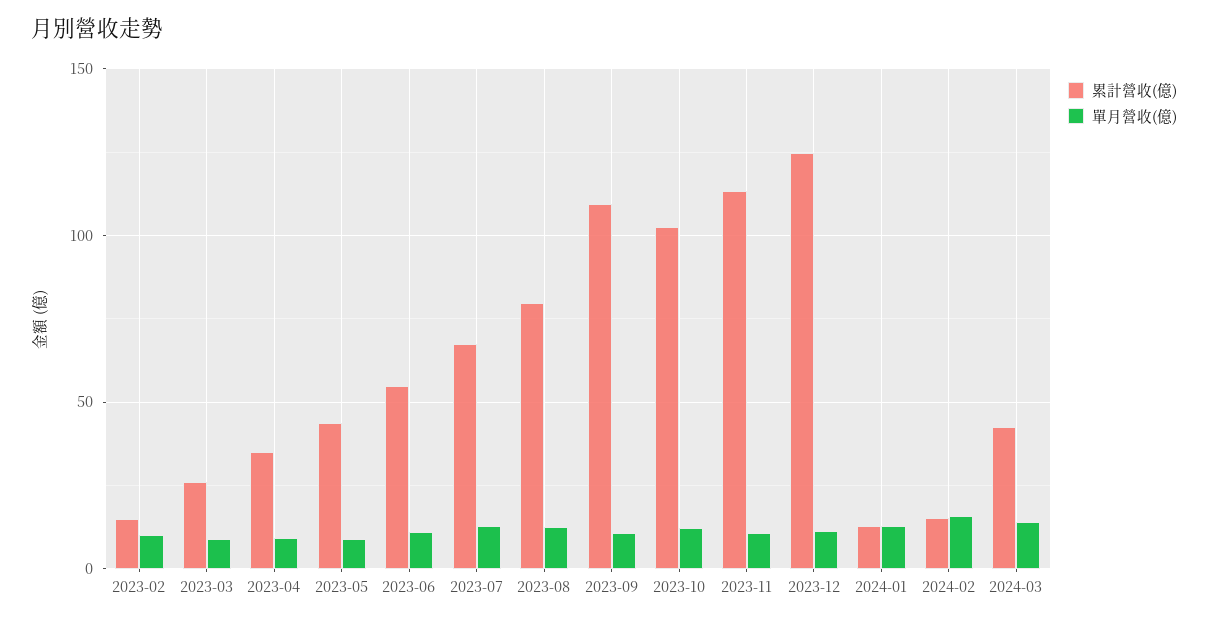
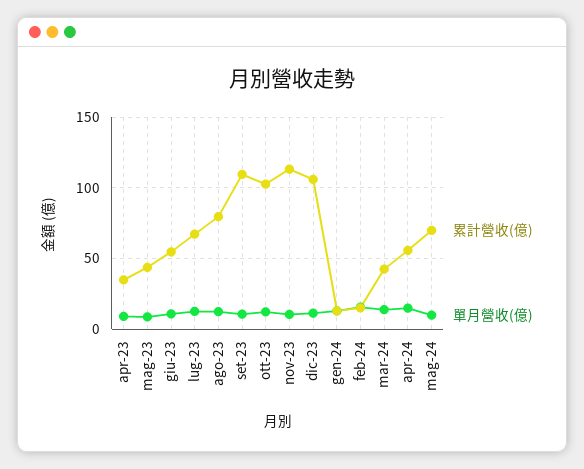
累計營收(億), 2023-02: 15 -> none
單月營收(億), 2023-02: 10 -> none
累計營收(億), 2023-03: 25 -> none
單月營收(億), 2023-03: 10 -> none
累計營收(億), 2023-12: 125 -> 105
累計營收(億), apr-24: none -> 55
單月營收(億), apr-24: none -> 15
累計營收(億), mag-24: none -> 70
單月營收(億), mag-24: none -> 10

